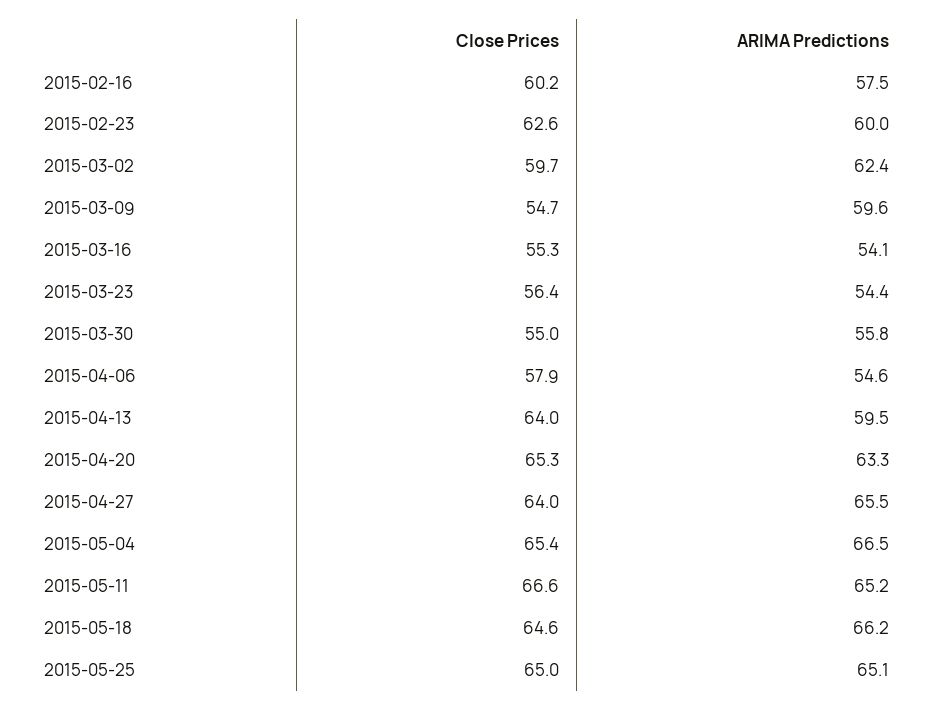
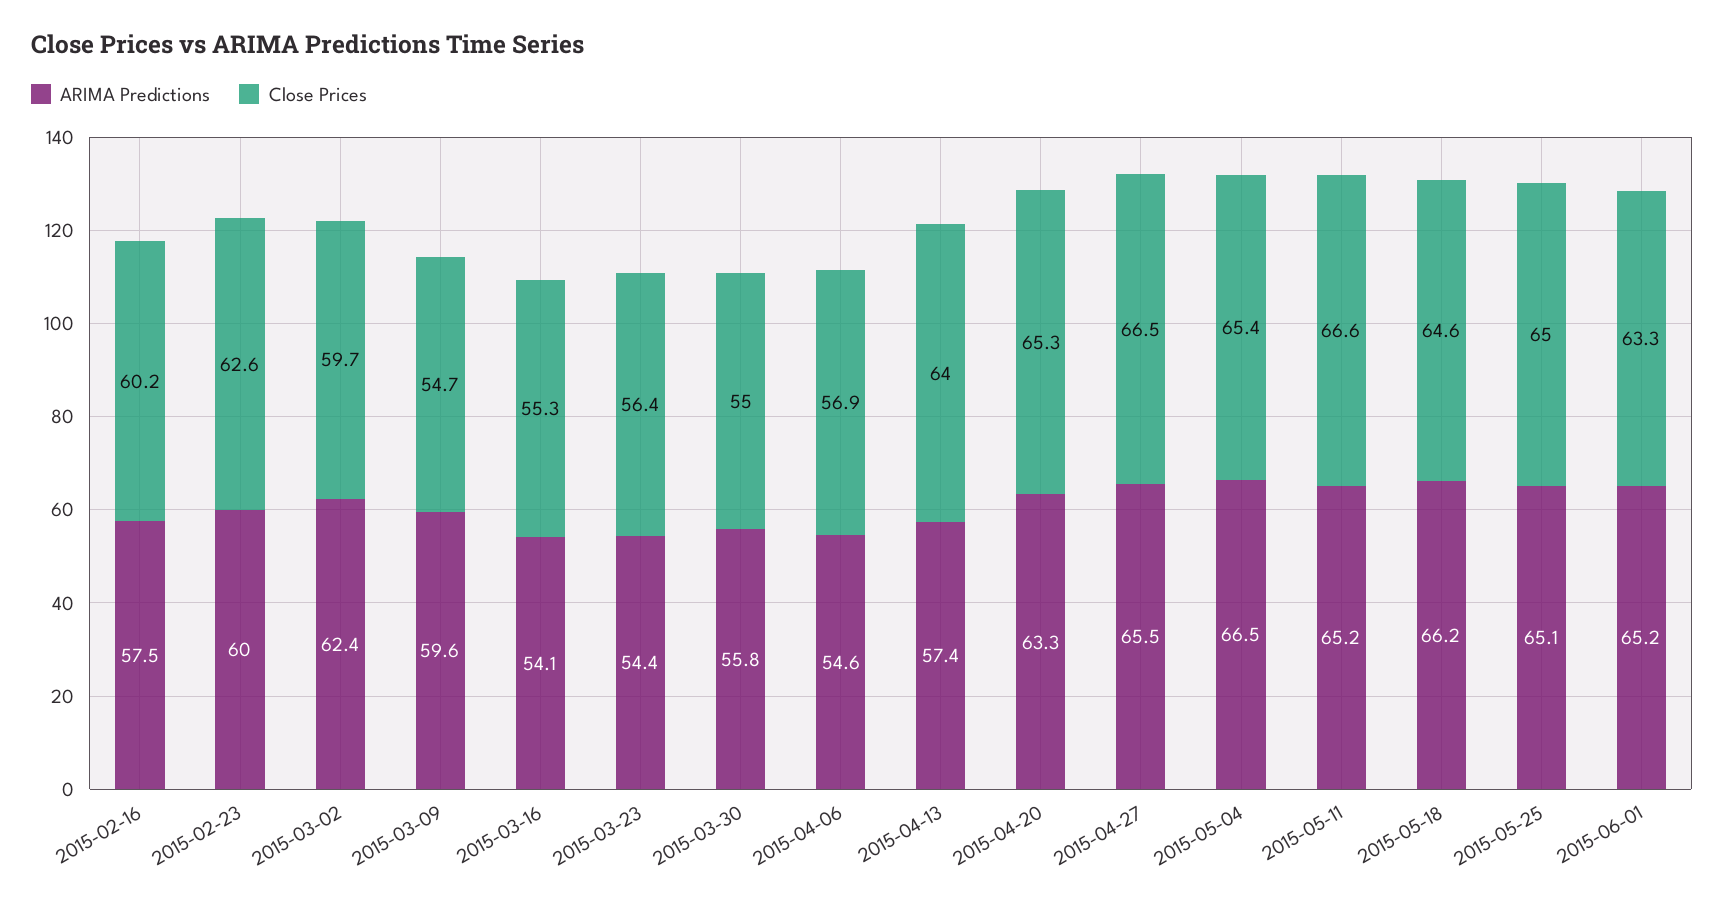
Close Prices, 2015-04-06: 57.9 -> 56.9
ARIMA Predictions, 2015-04-13: 59.5 -> 57.4
Close Prices, 2015-04-27: 64 -> 66.5
ARIMA Predictions, 2015-06-01: none -> 65.2
Close Prices, 2015-06-01: none -> 63.3

